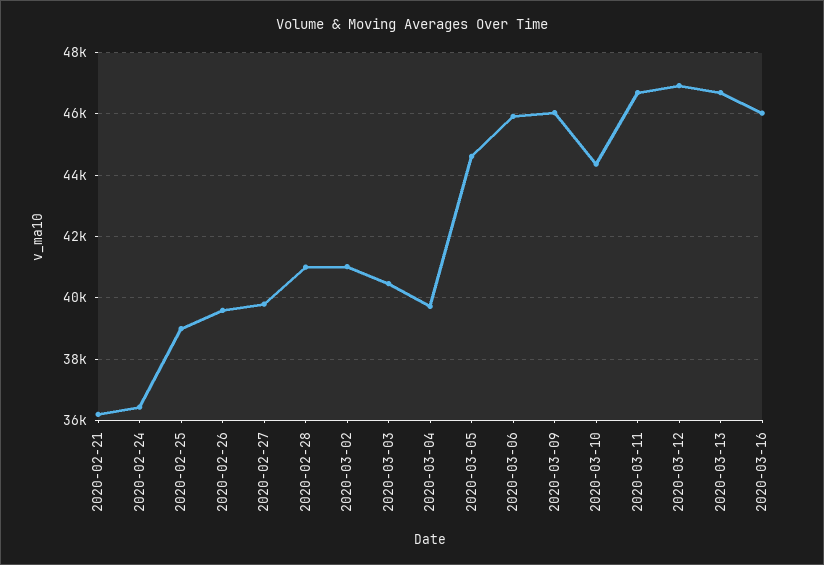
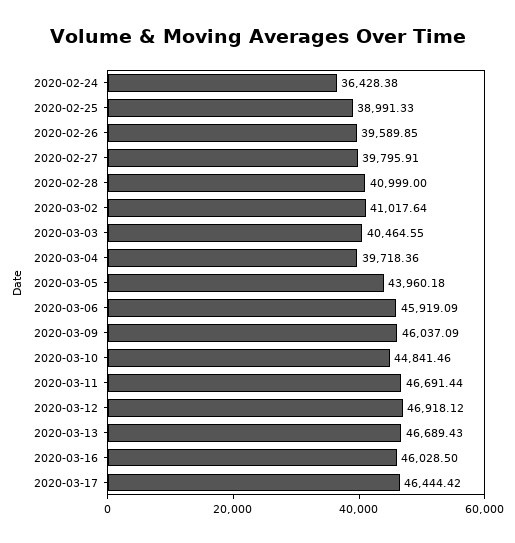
2020-02-21: 36200 -> none
2020-03-05: 44600 -> 43960.18
2020-03-10: 44400 -> 44841.46
2020-03-17: none -> 46444.42

